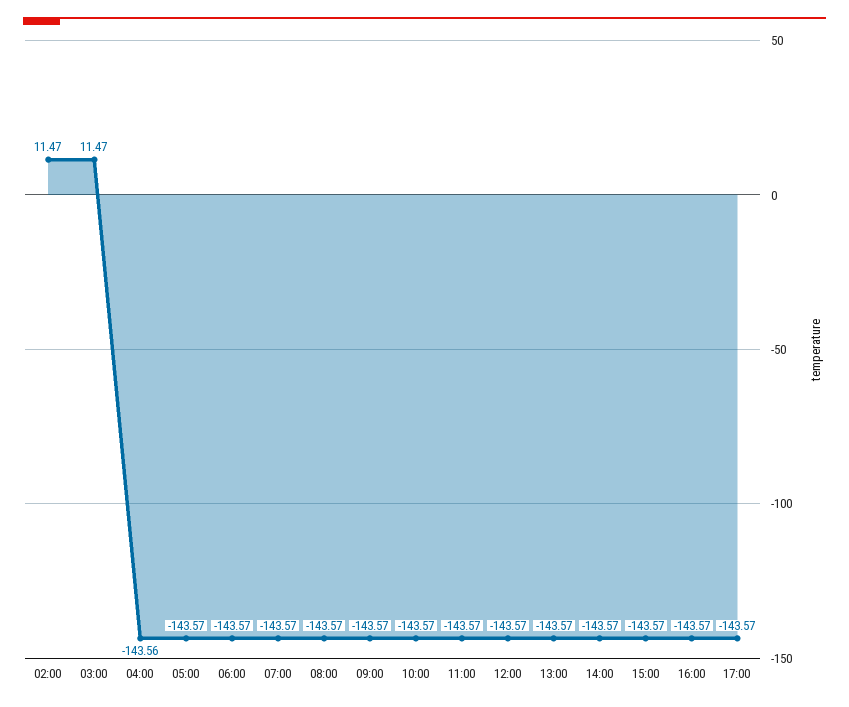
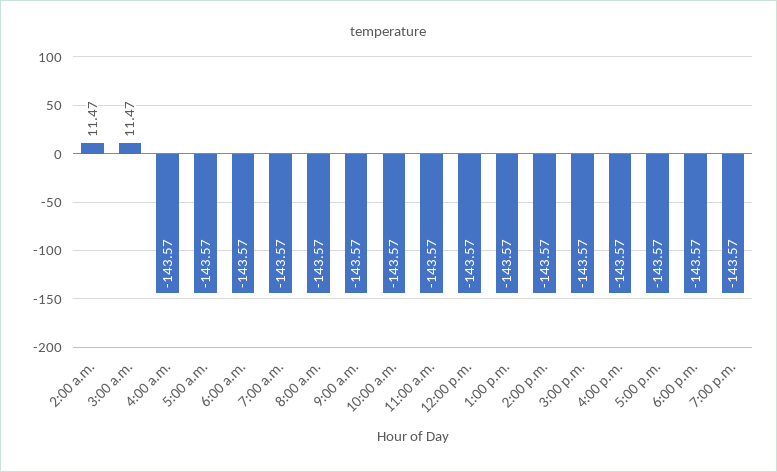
04:00: -143.56 -> -143.57
6:00 p.m.: none -> -143.57
7:00 p.m.: none -> -143.57

